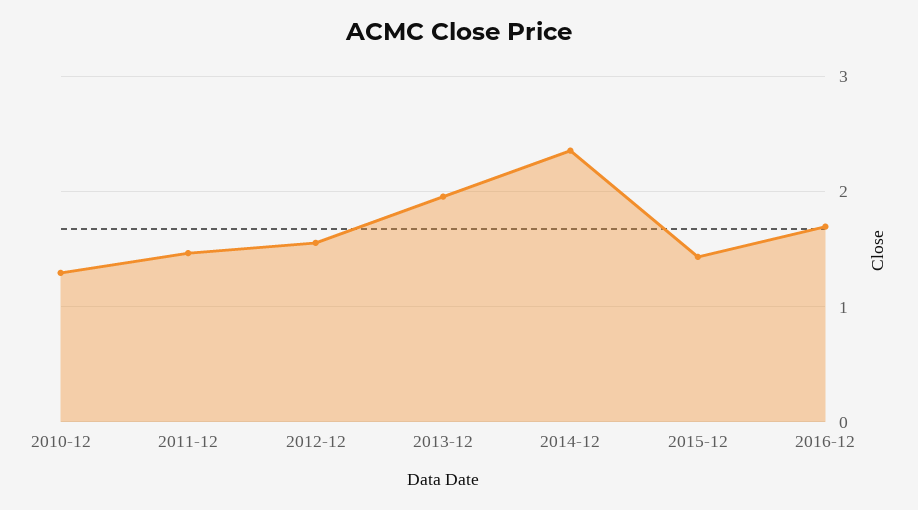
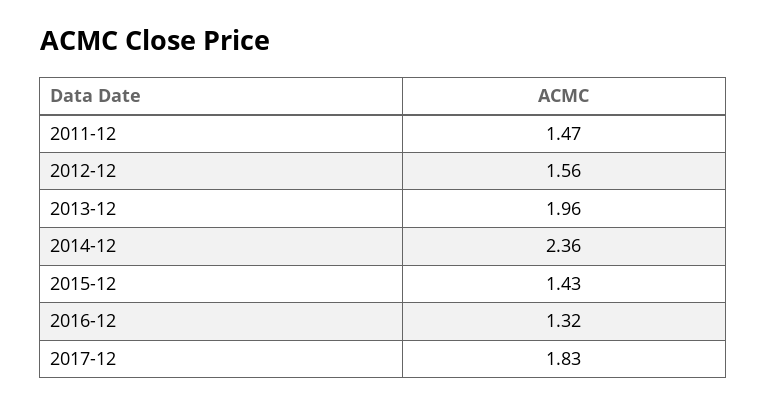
2010-12: 1.3 -> none
2016-12: 1.7 -> 1.32
2017-12: none -> 1.83

